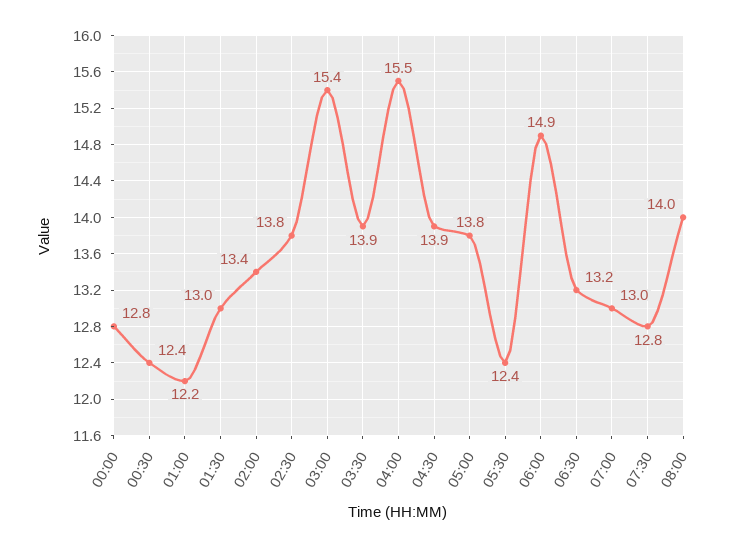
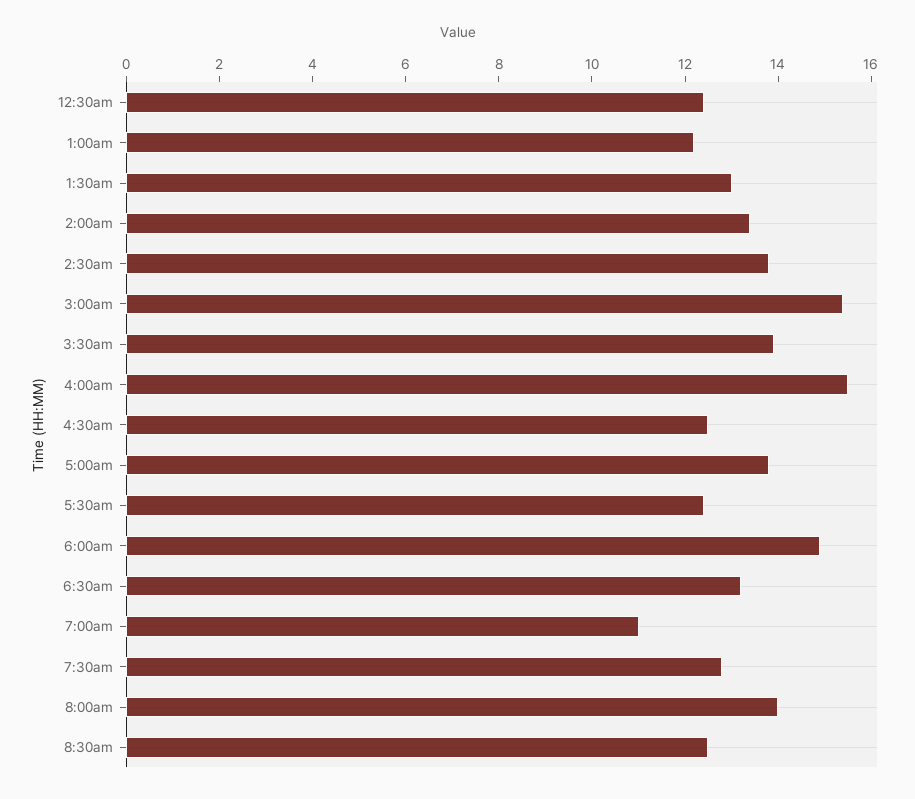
00:00: 12.8 -> none
04:30: 13.9 -> 12.5
07:00: 13 -> 11
8:30am: none -> 12.5

